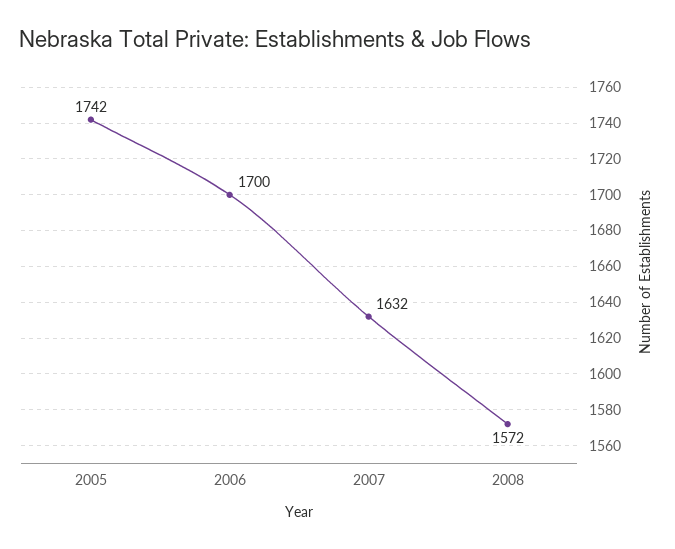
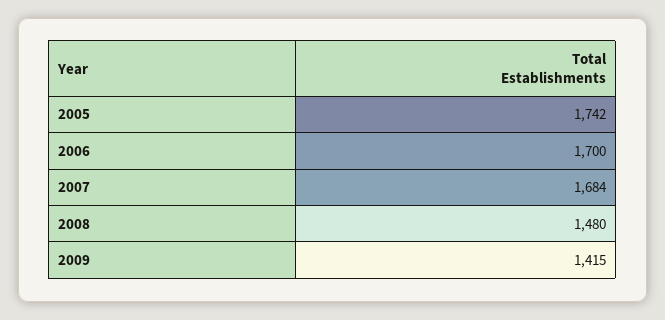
2007: 1632 -> 1684
2008: 1572 -> 1480
2009: none -> 1415

